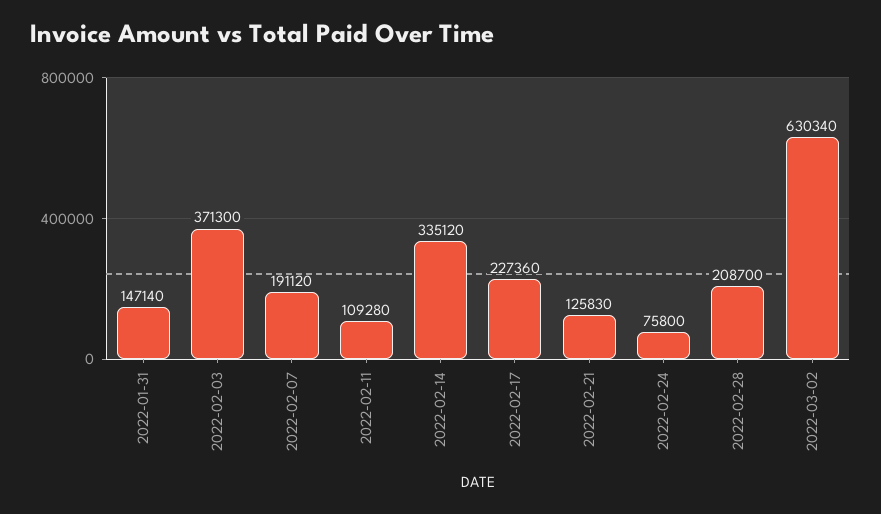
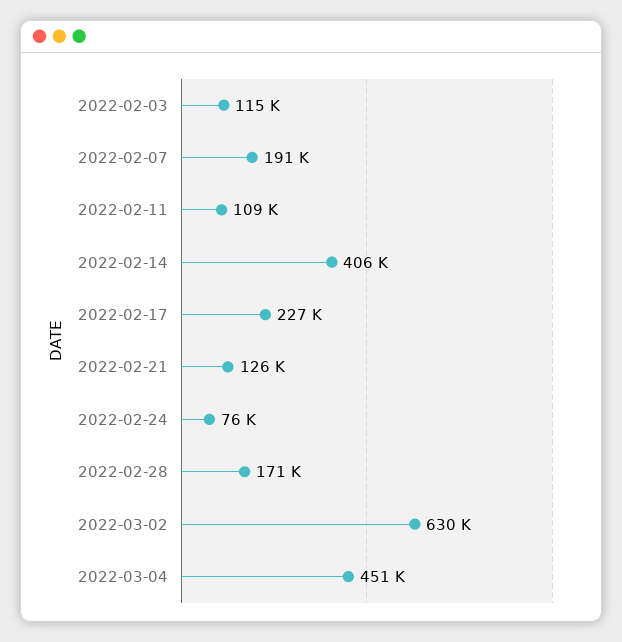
2022-01-31: 147140 -> none
2022-02-03: 371300 -> 115000
2022-02-14: 335120 -> 406000
2022-02-28: 208700 -> 171000
2022-03-04: none -> 451000

